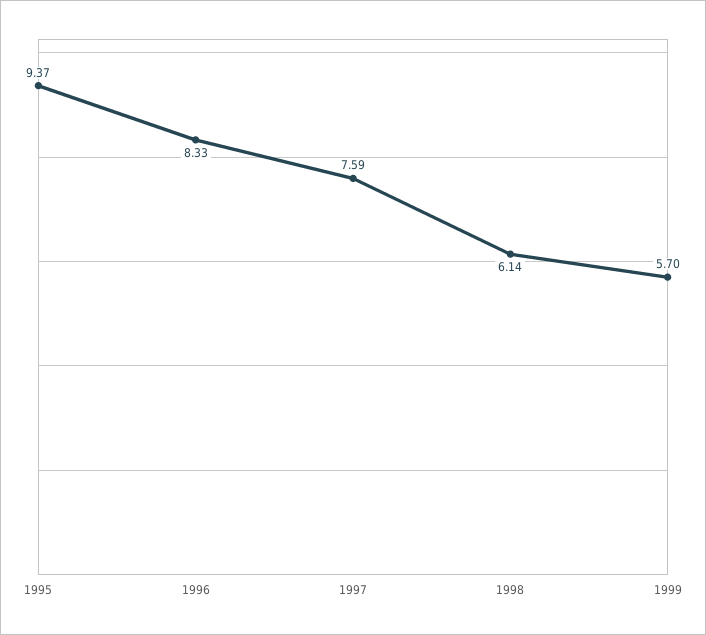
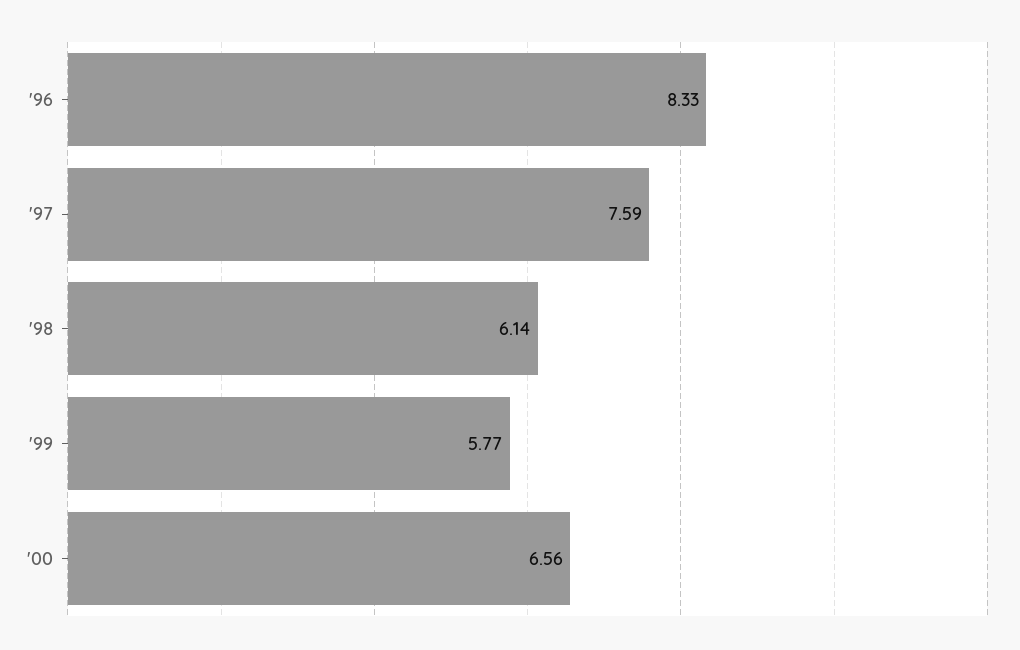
1995: 9.37 -> none
1999: 5.7 -> 5.77
'00: none -> 6.56

